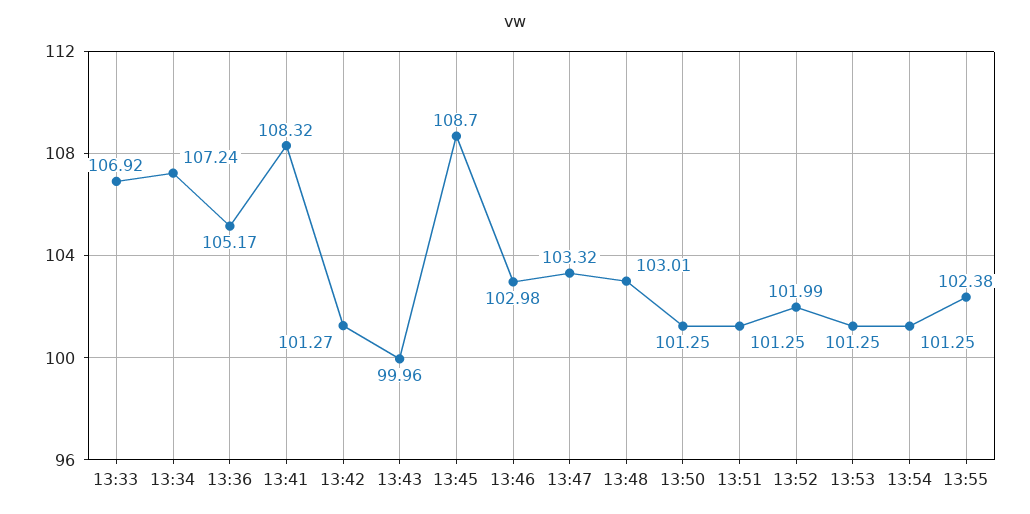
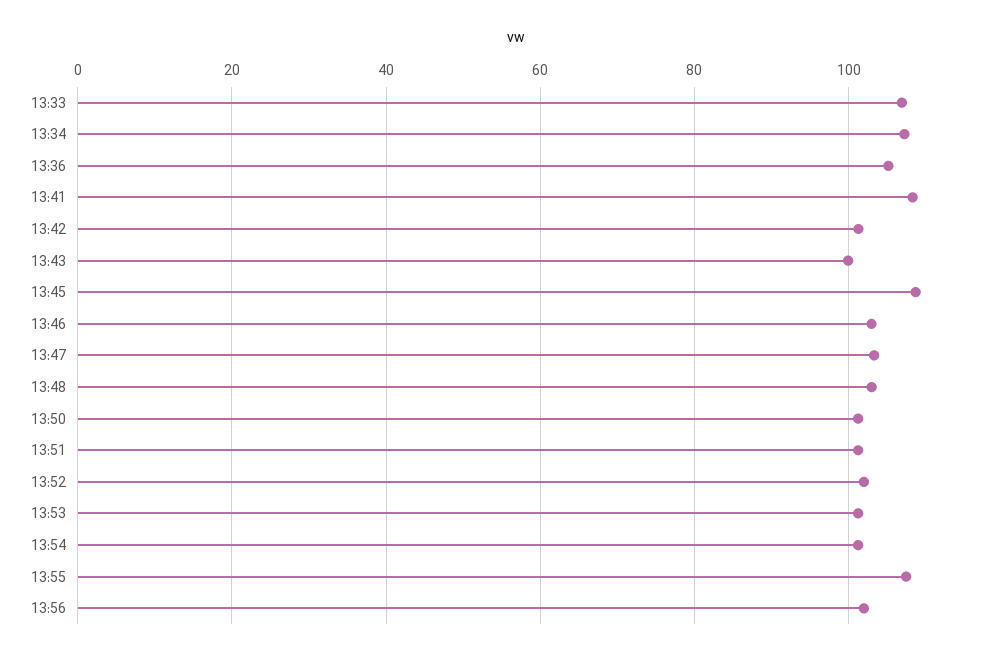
13:55: 102.38 -> 108
13:56: none -> 102

